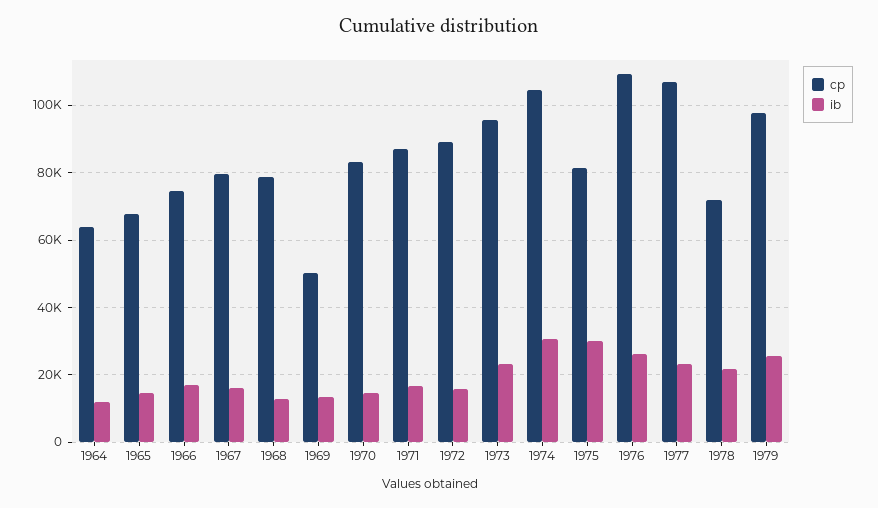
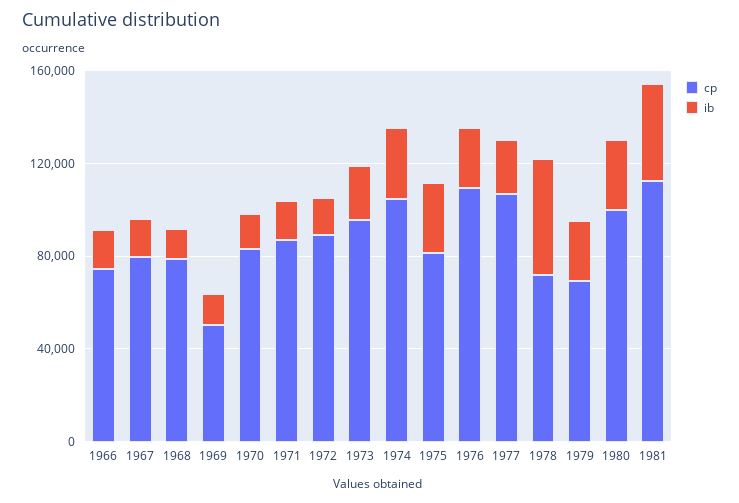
cp, 1964: 64000 -> none
ib, 1964: 12000 -> none
cp, 1965: 68000 -> none
ib, 1965: 14000 -> none
ib, 1978: 22000 -> 50000
cp, 1979: 98000 -> 70000
cp, 1980: none -> 100000
ib, 1980: none -> 30000
cp, 1981: none -> 110000
ib, 1981: none -> 40000

